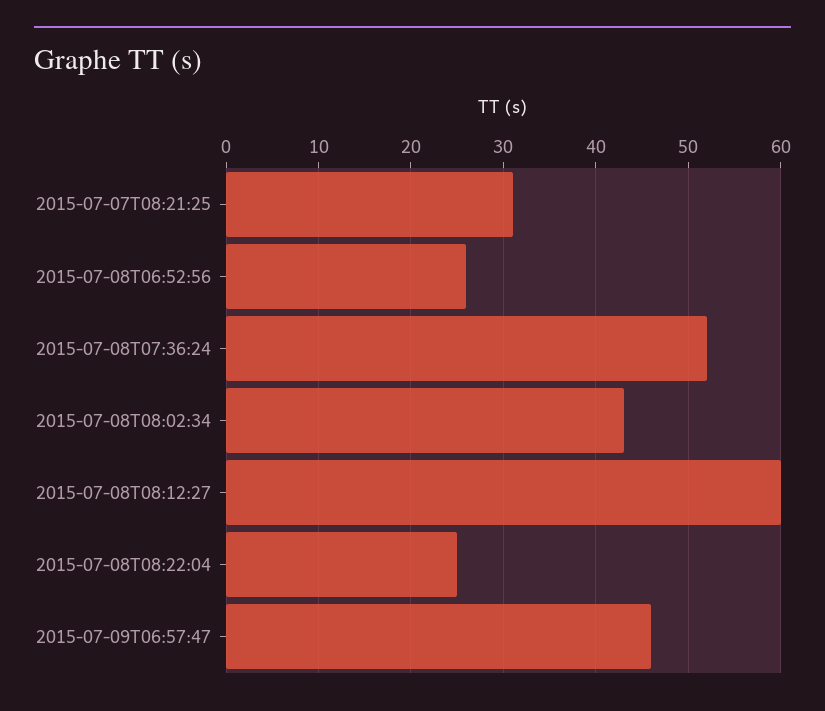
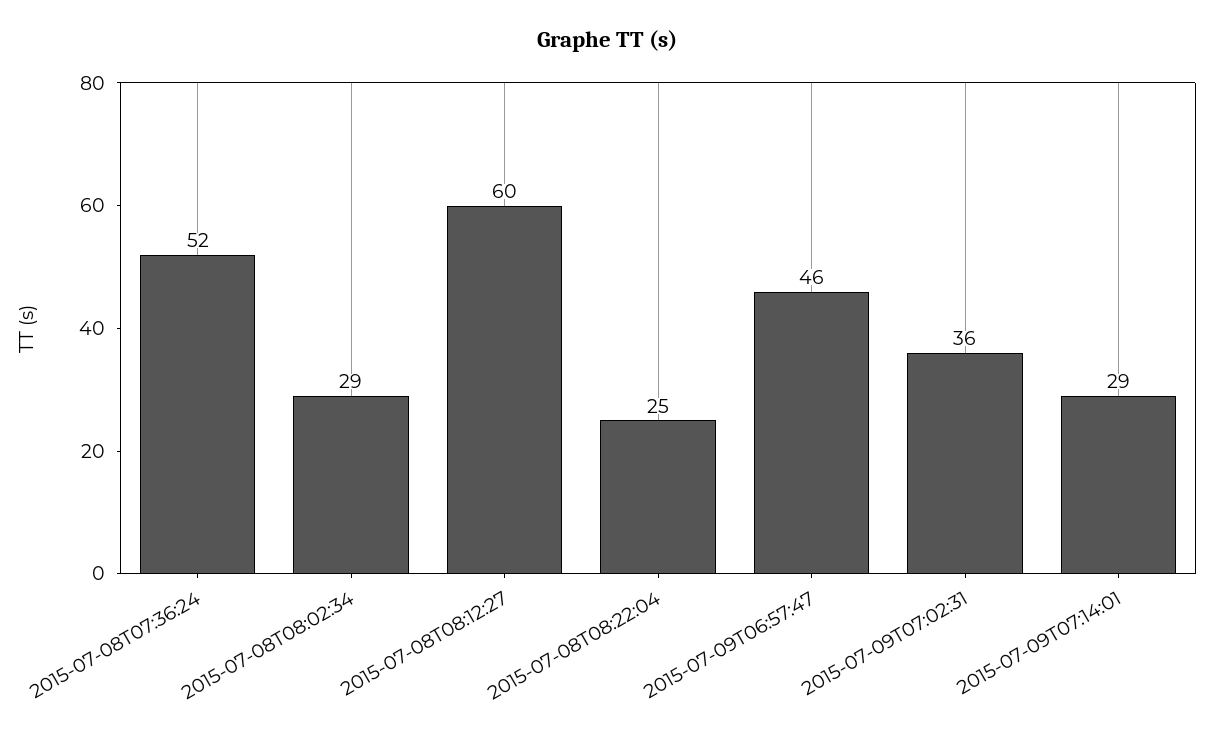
2015-07-07T08:21:25: 31 -> none
2015-07-08T06:52:56: 26 -> none
2015-07-08T08:02:34: 43 -> 29
2015-07-09T07:02:31: none -> 36
2015-07-09T07:14:01: none -> 29

